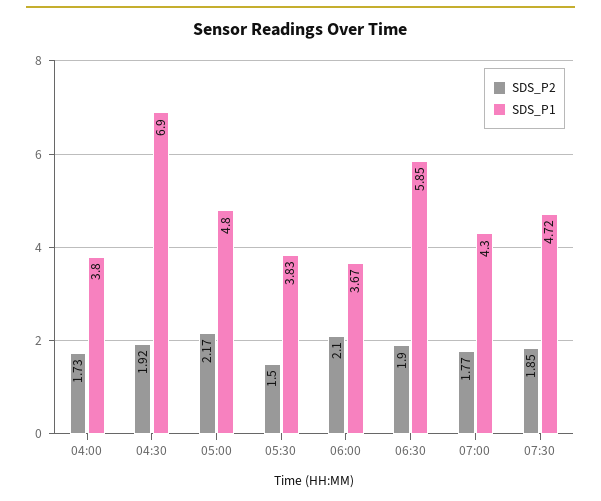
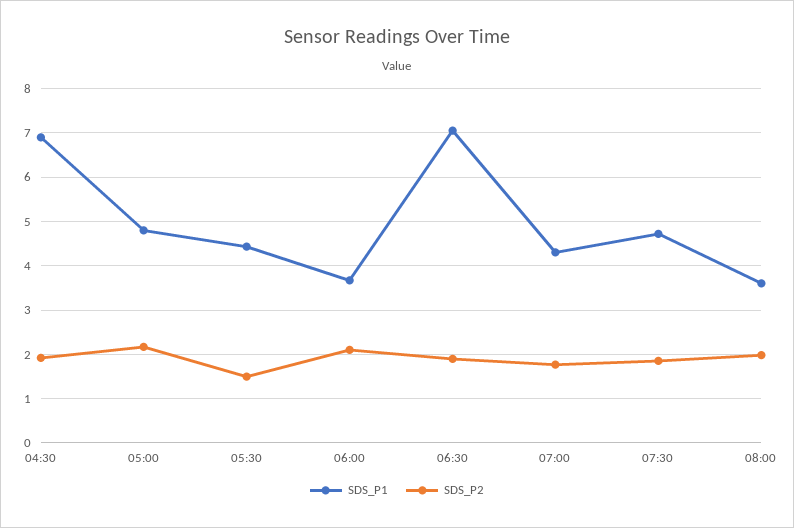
SDS_P2, 04:00: 1.73 -> none
SDS_P1, 04:00: 3.8 -> none
SDS_P1, 05:30: 3.83 -> 4.4
SDS_P1, 06:30: 5.85 -> 7
SDS_P1, 08:00: none -> 3.6
SDS_P2, 08:00: none -> 2

